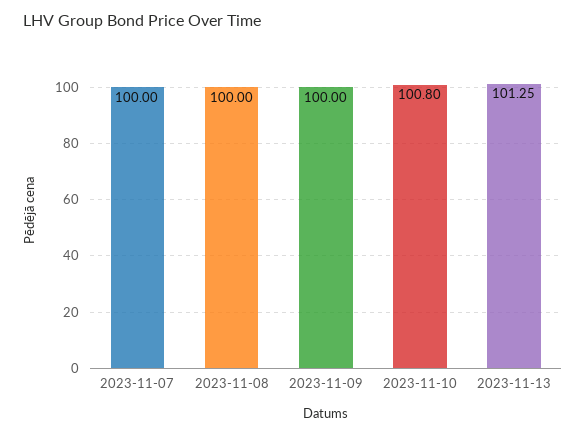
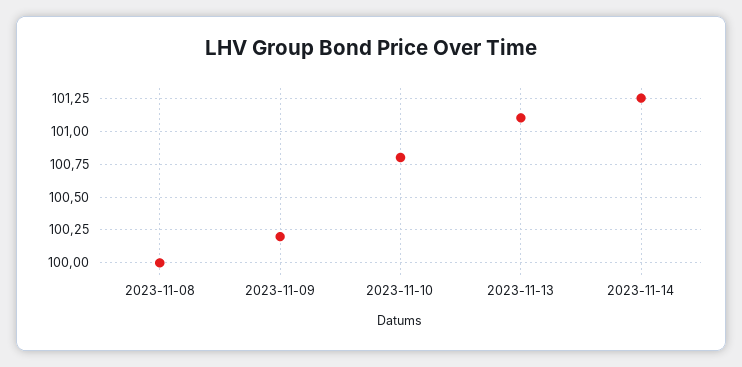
2023-11-07: 100 -> none
2023-11-09: 100 -> 100.2
2023-11-13: 101.25 -> 101.1
2023-11-14: none -> 101.25

